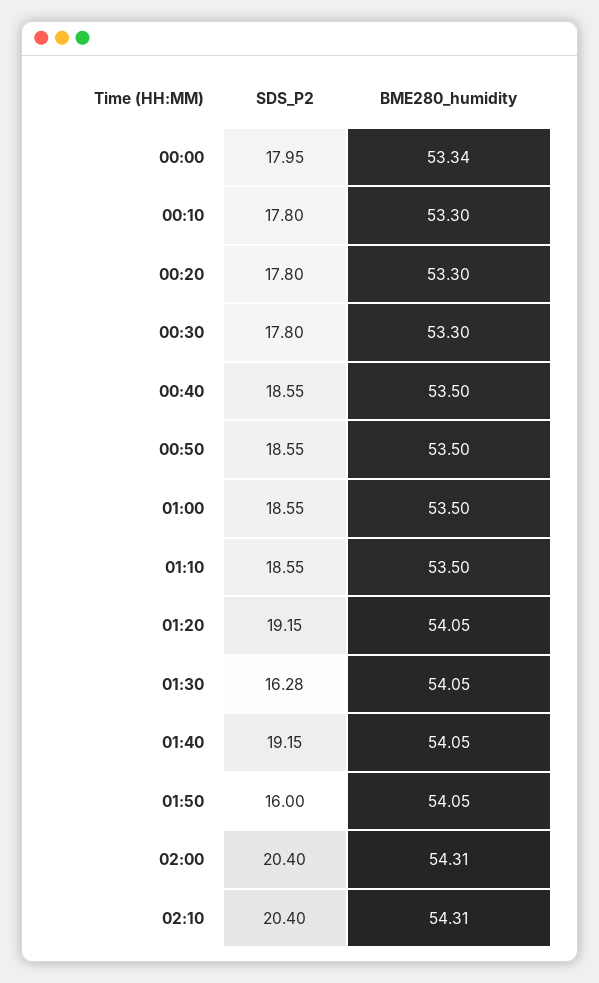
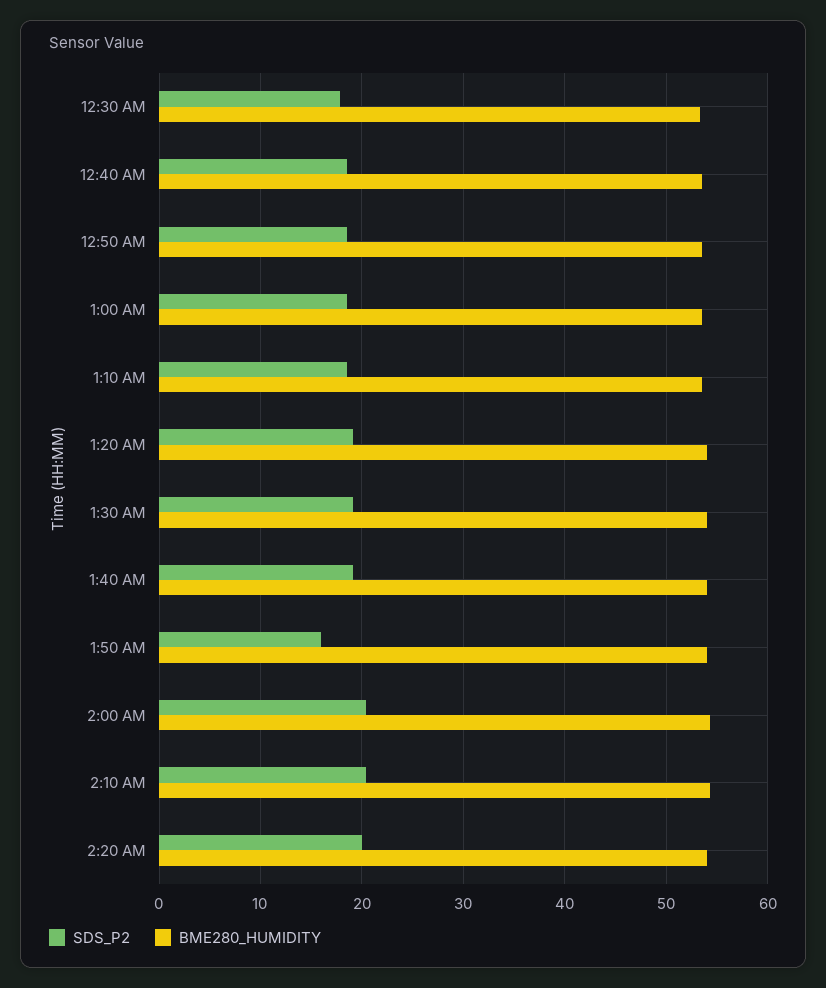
SDS_P2, 00:00: 17.95 -> none
BME280_humidity, 00:00: 53.34 -> none
SDS_P2, 00:10: 17.8 -> none
BME280_humidity, 00:10: 53.3 -> none
SDS_P2, 00:20: 17.8 -> none
BME280_humidity, 00:20: 53.3 -> none
SDS_P2, 01:30: 16.28 -> 19
SDS_P2, 2:20 AM: none -> 20
BME280_humidity, 2:20 AM: none -> 54

